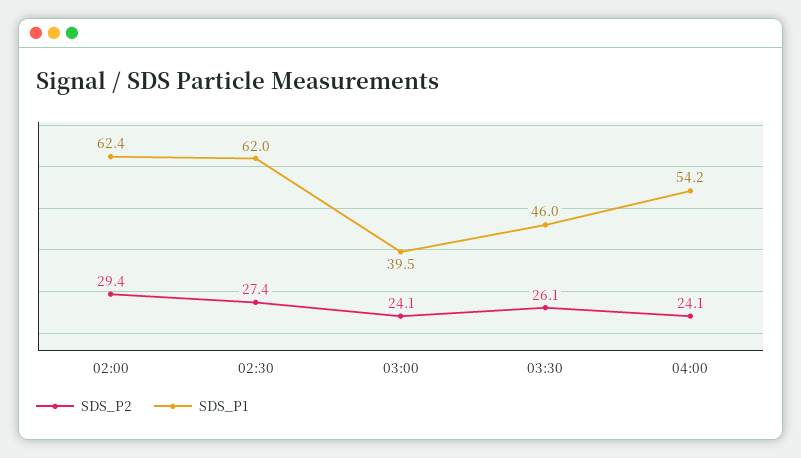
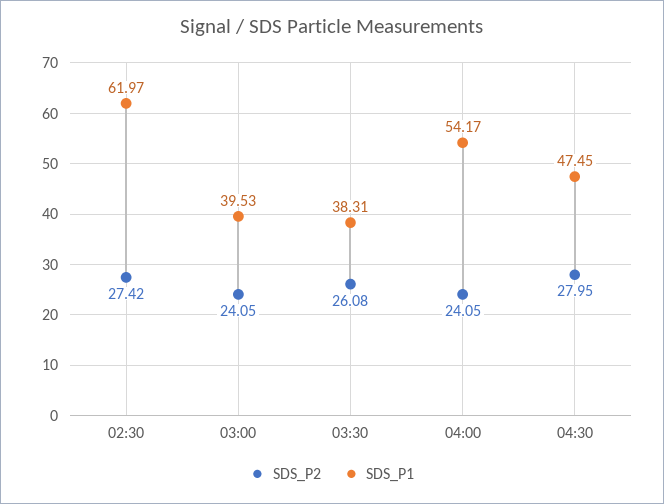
SDS_P2, 02:00: 29.4 -> none
SDS_P1, 02:00: 62.4 -> none
SDS_P1, 03:30: 46 -> 38.31
SDS_P2, 04:30: none -> 27.95
SDS_P1, 04:30: none -> 47.45

